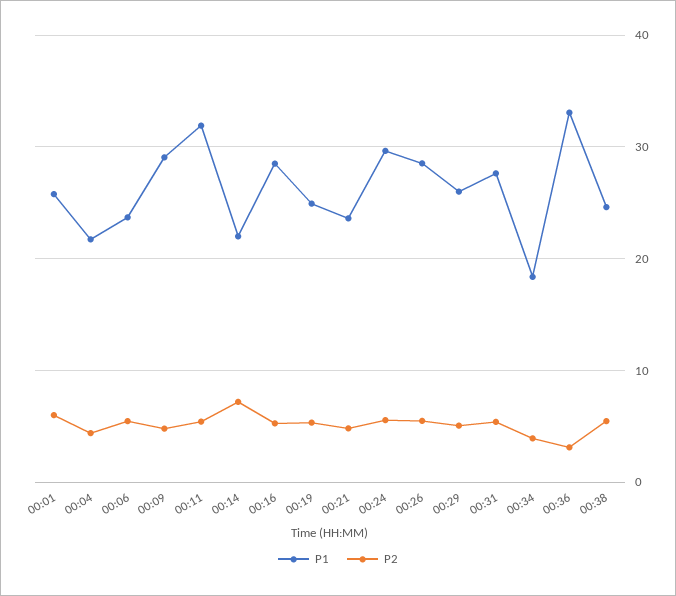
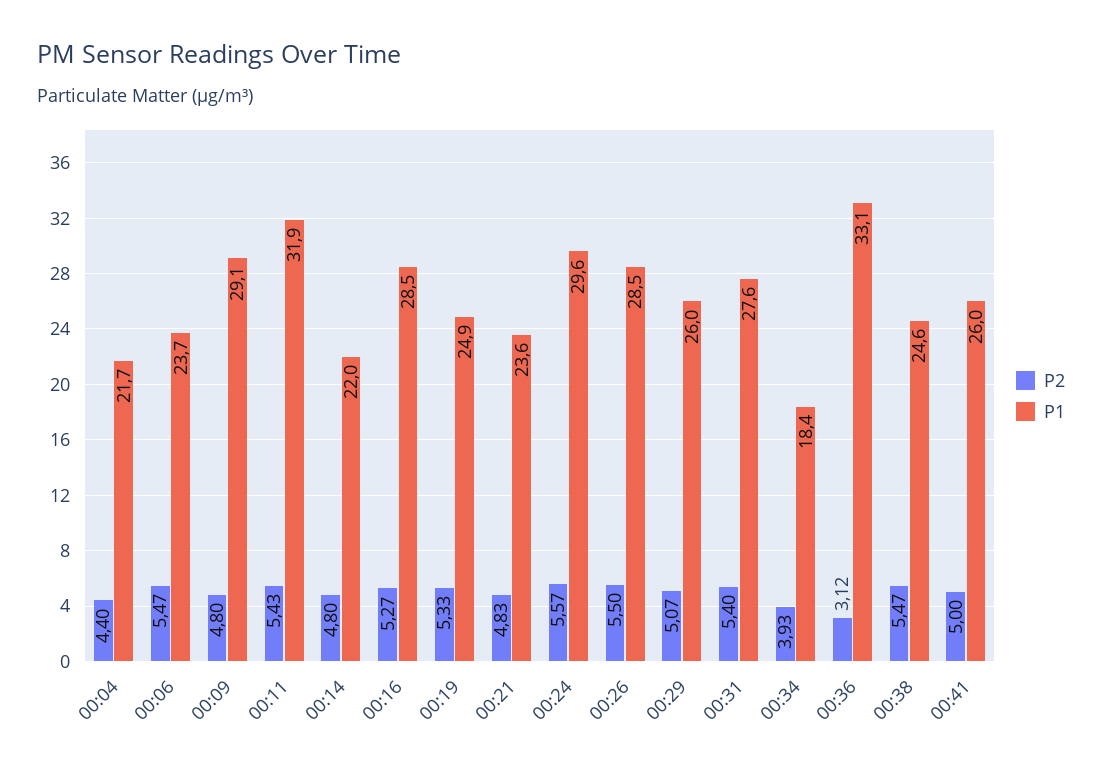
P1, 00:01: 26 -> none
P2, 00:01: 6 -> none
P2, 00:14: 7 -> 4.8
P2, 00:41: none -> 5
P1, 00:41: none -> 26

